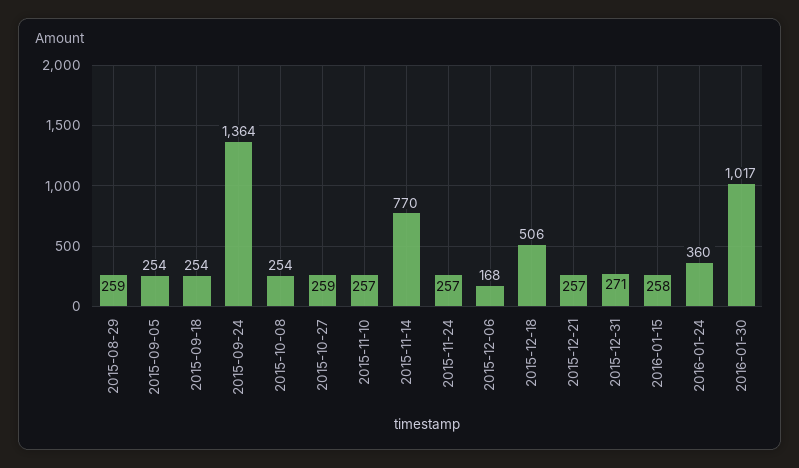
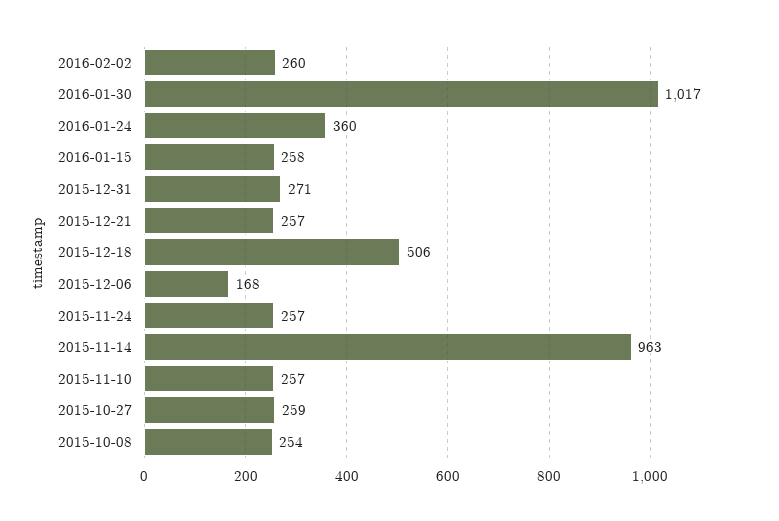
2015-08-29: 259 -> none
2015-09-05: 254 -> none
2015-09-18: 254 -> none
2015-09-24: 1364 -> none
2015-11-14: 770 -> 963
2016-02-02: none -> 260

